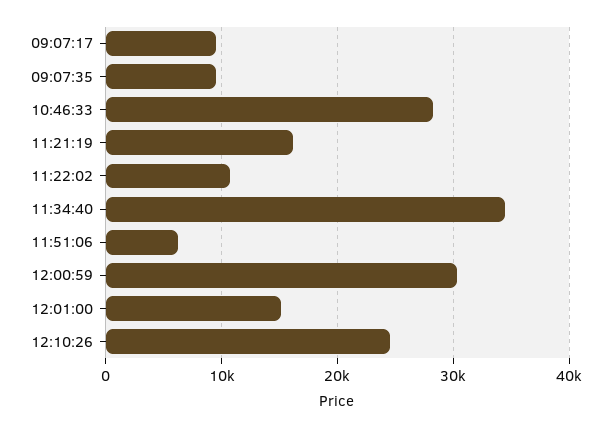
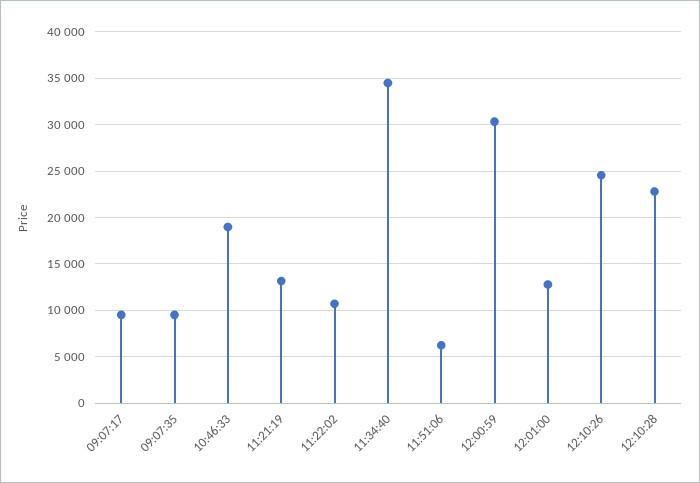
10:46:33: 28000 -> 19000
11:21:19: 16000 -> 13000
12:01:00: 15000 -> 13000
12:10:28: none -> 23000

